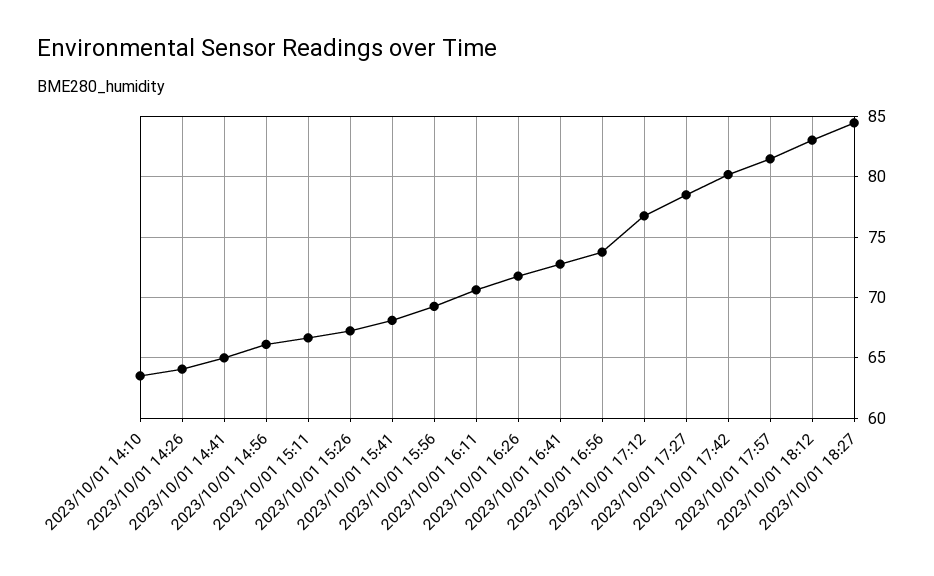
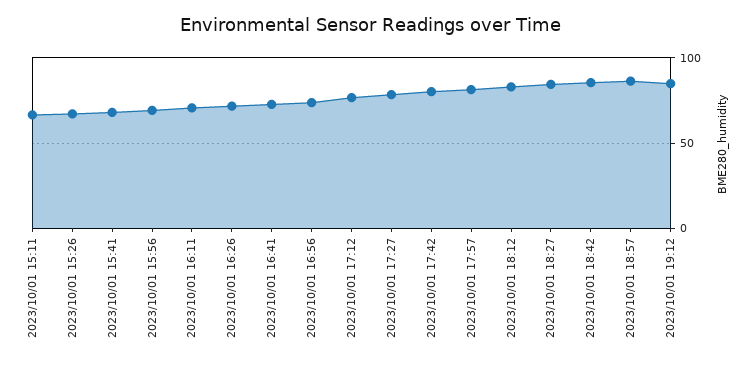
2023/10/01 14:10: 63.5 -> none
2023/10/01 14:26: 64 -> none
2023/10/01 14:41: 65 -> none
2023/10/01 14:56: 66 -> none
2023/10/01 18:42: none -> 85
2023/10/01 18:57: none -> 85
2023/10/01 19:12: none -> 85

